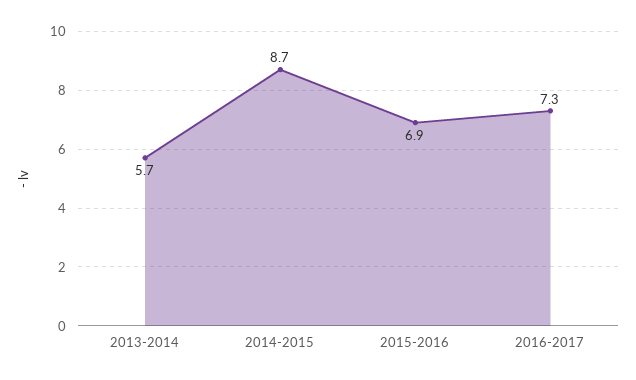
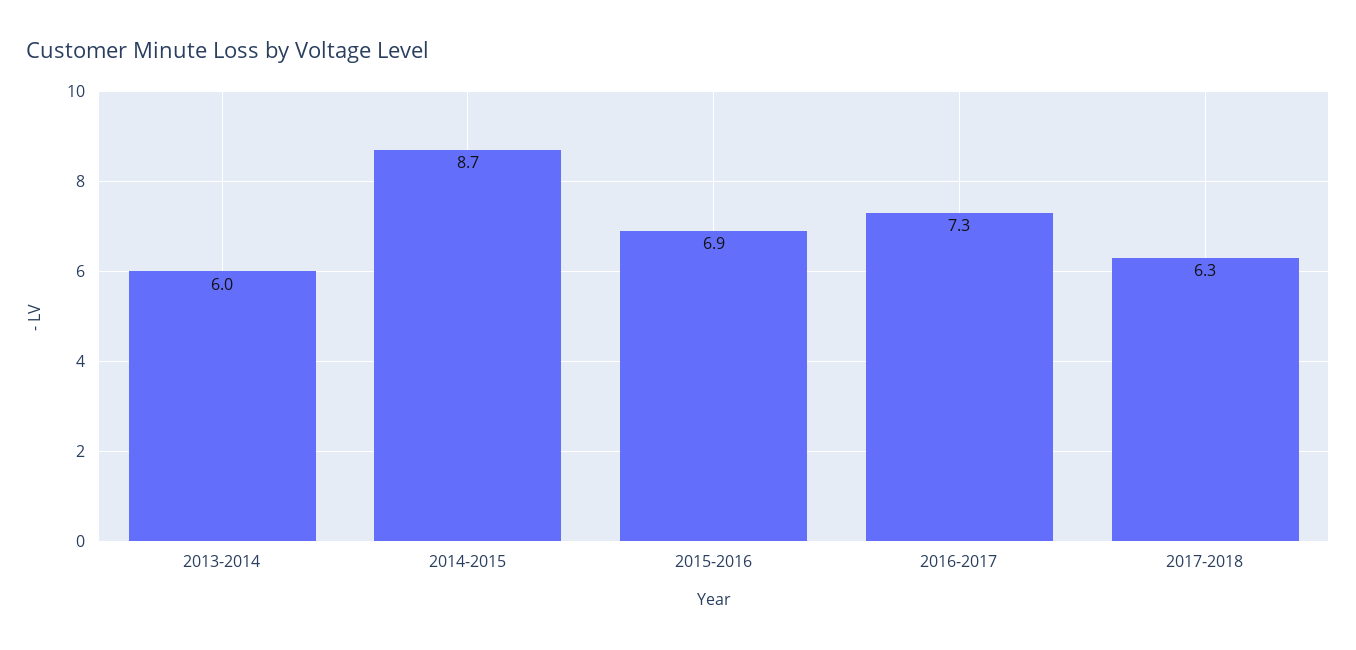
2013-2014: 5.7 -> 6
2017-2018: none -> 6.3

